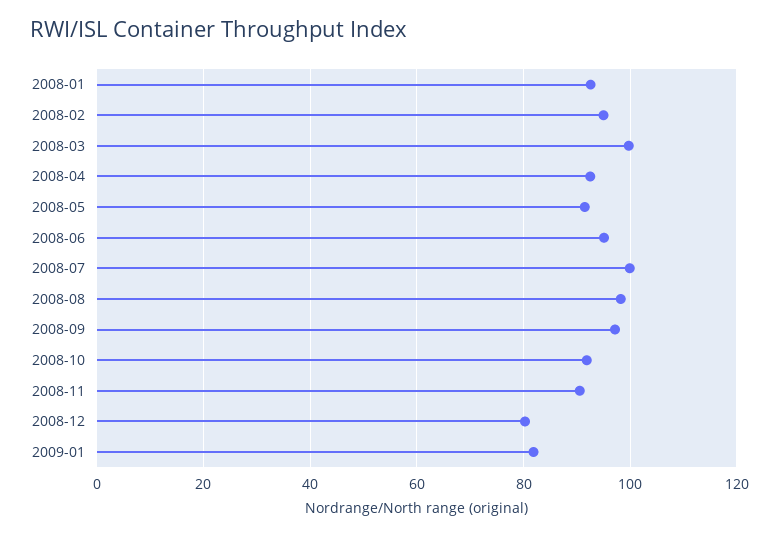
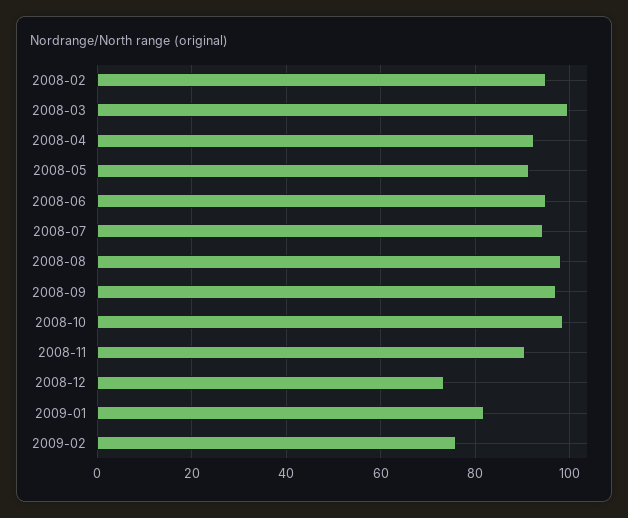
2008-01: 92 -> none
2008-07: 100 -> 94
2008-10: 92 -> 98
2008-12: 80 -> 74
2009-02: none -> 76

